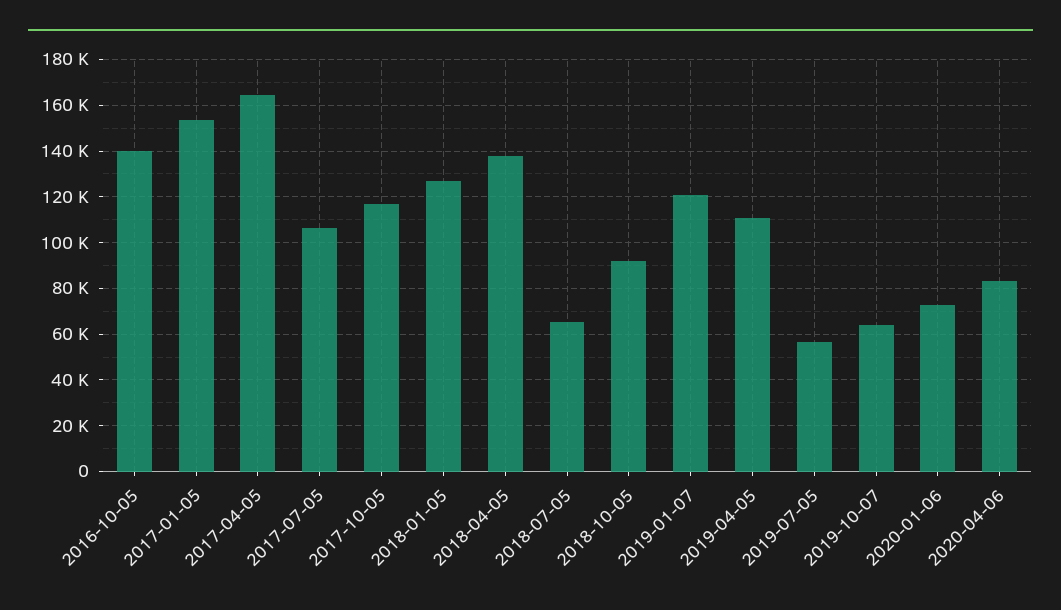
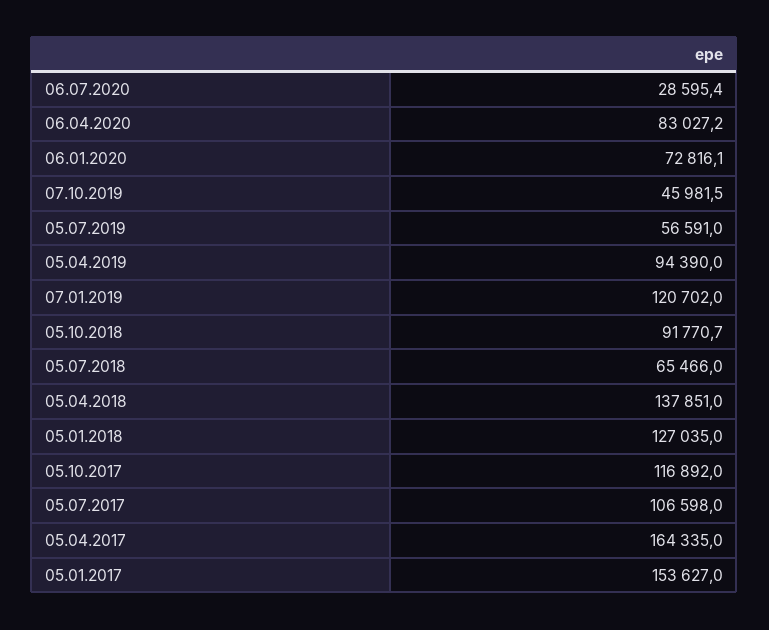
2016-10-05: 140000 -> none
2019-04-05: 110000 -> 94390
2019-10-07: 65000 -> 45981.5
06.07.2020: none -> 28595.4

